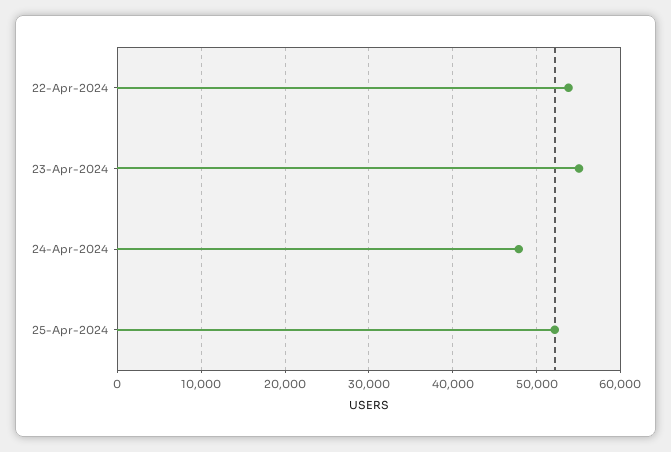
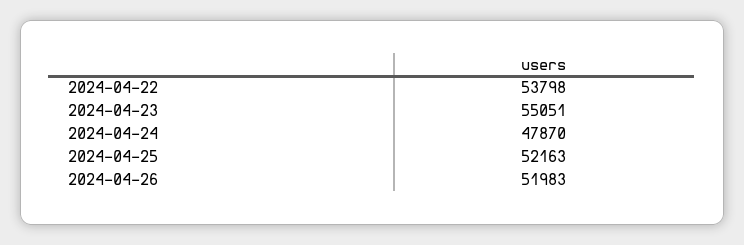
2024-04-26: none -> 51983

